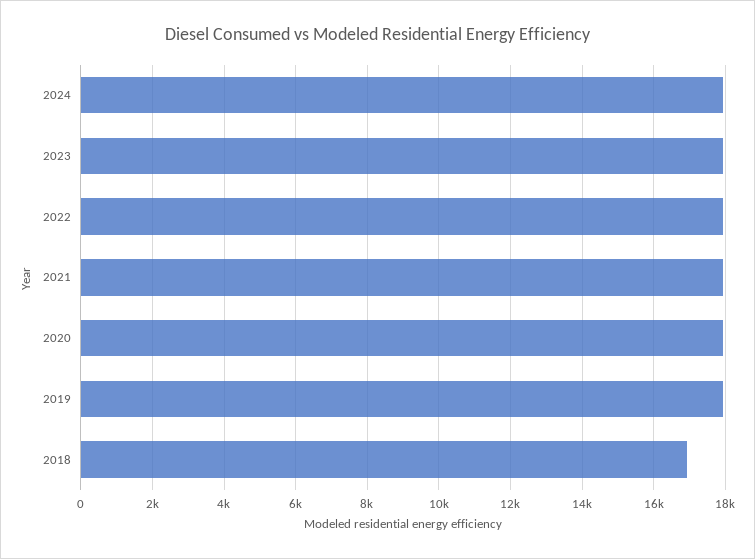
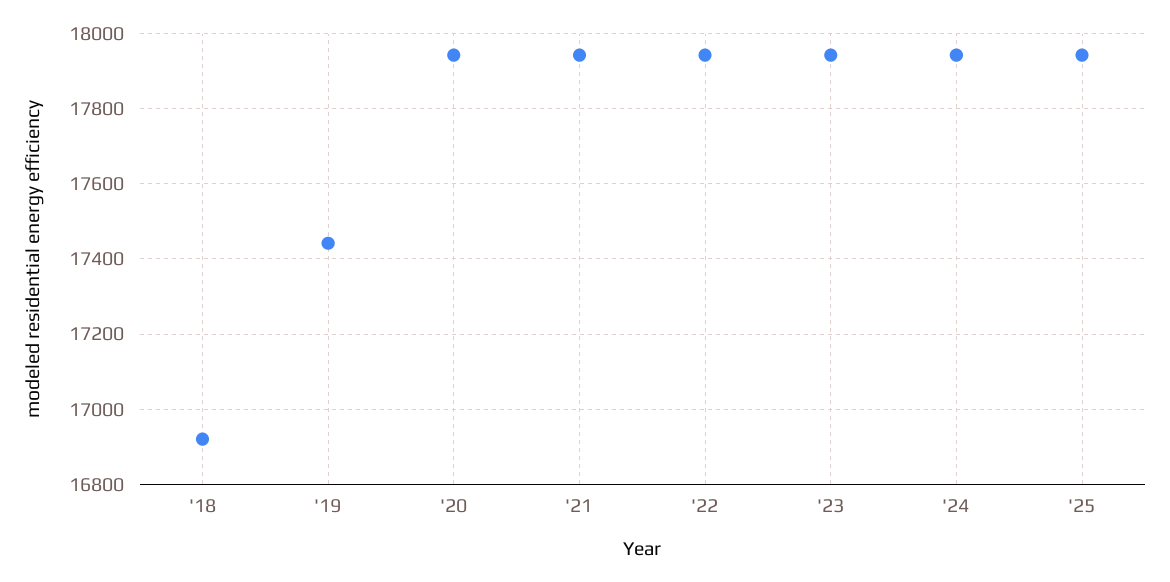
2019: 18000 -> 17440
'25: none -> 17940

